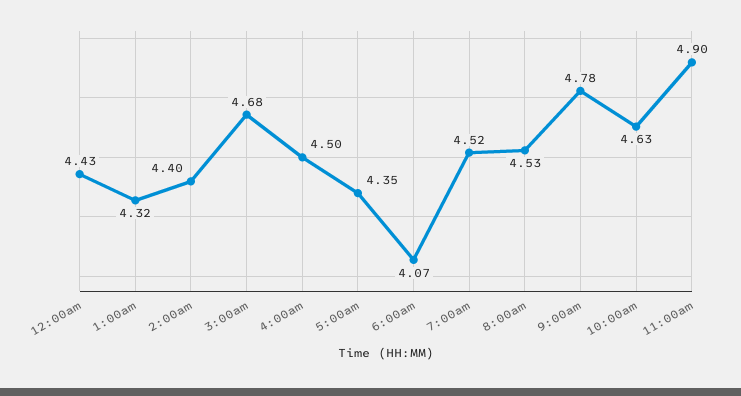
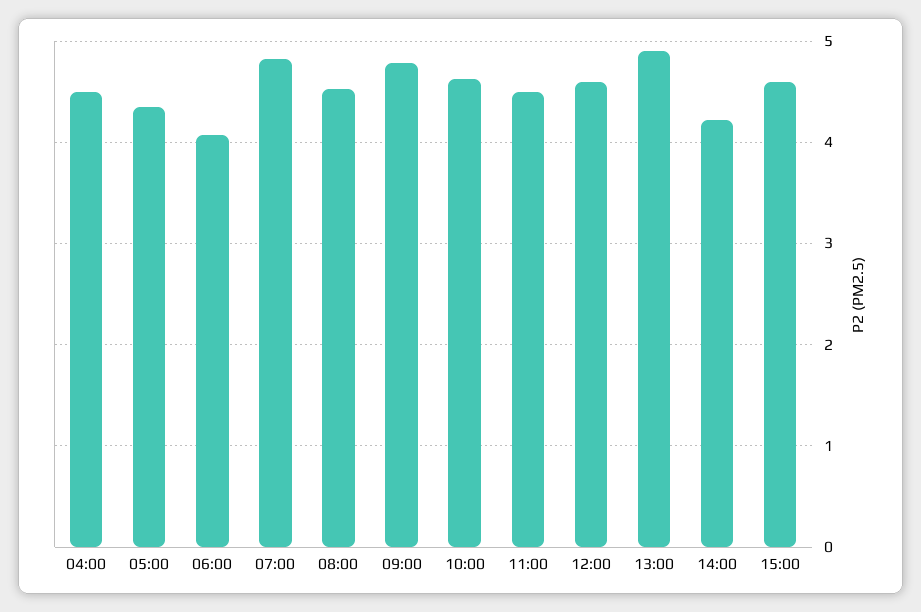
12:00am: 4.43 -> none
1:00am: 4.32 -> none
2:00am: 4.4 -> none
3:00am: 4.68 -> none
7:00am: 4.52 -> 4.8
11:00am: 4.9 -> 4.5
12:00: none -> 4.6
13:00: none -> 4.9
14:00: none -> 4.2
15:00: none -> 4.6

